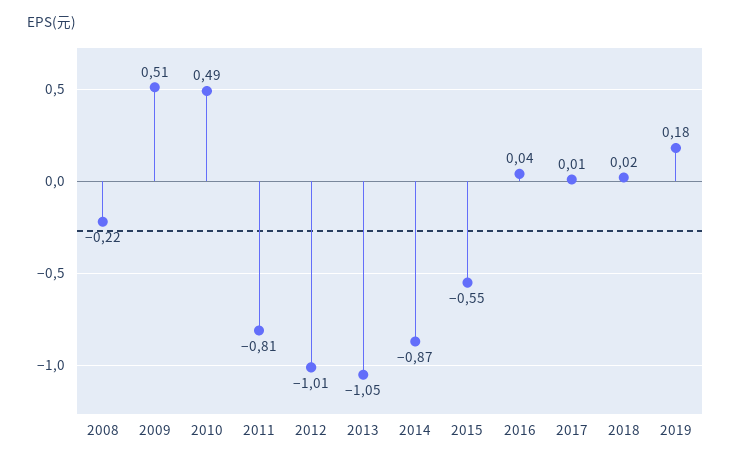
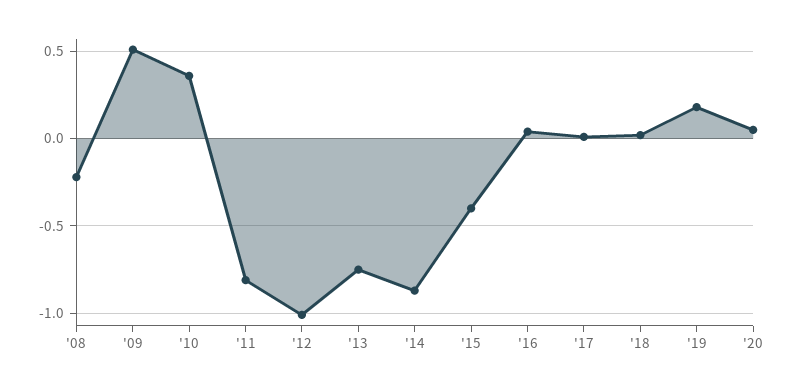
2010: 0.49 -> 0.35
2013: -1.05 -> -0.75
2015: -0.55 -> -0.4
'20: none -> 0.05

